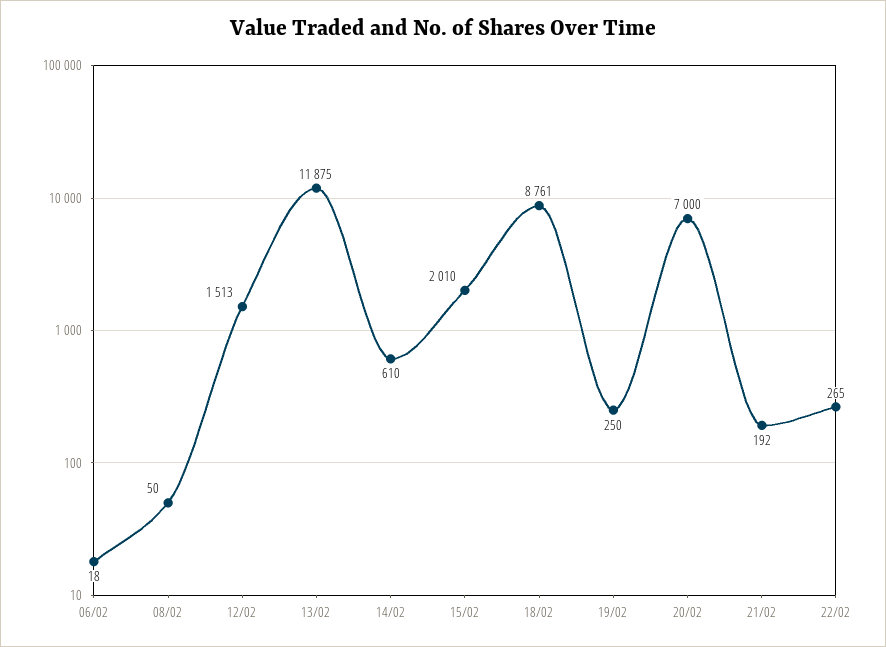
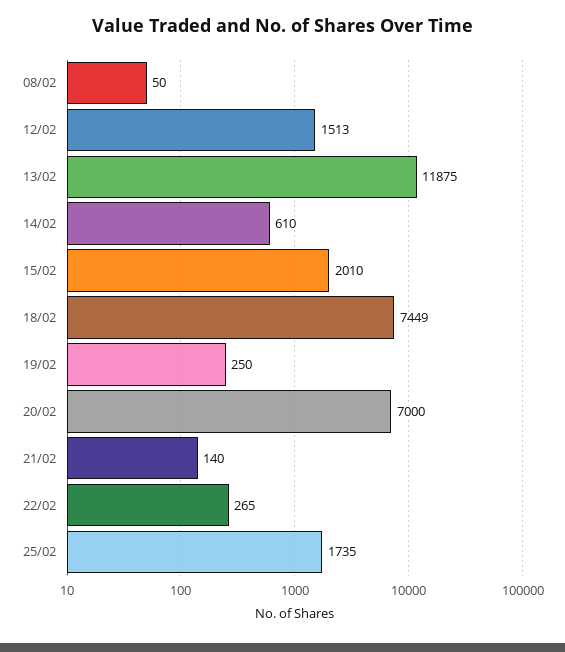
06/02: 18 -> none
18/02: 8761 -> 7449
21/02: 192 -> 140
25/02: none -> 1735

